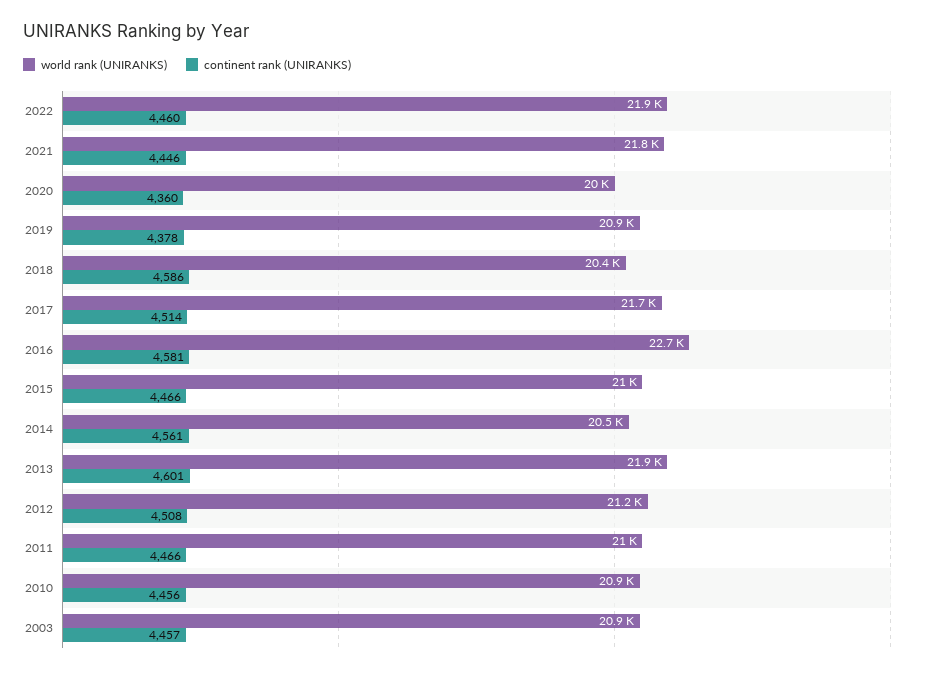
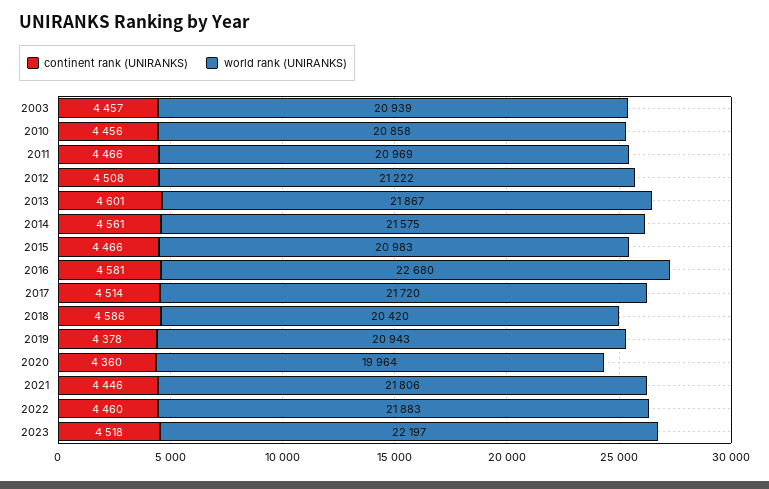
world rank (UNIRANKS), 2014: 20500 -> 21575
continent rank (UNIRANKS), 2023: none -> 4518
world rank (UNIRANKS), 2023: none -> 22197

